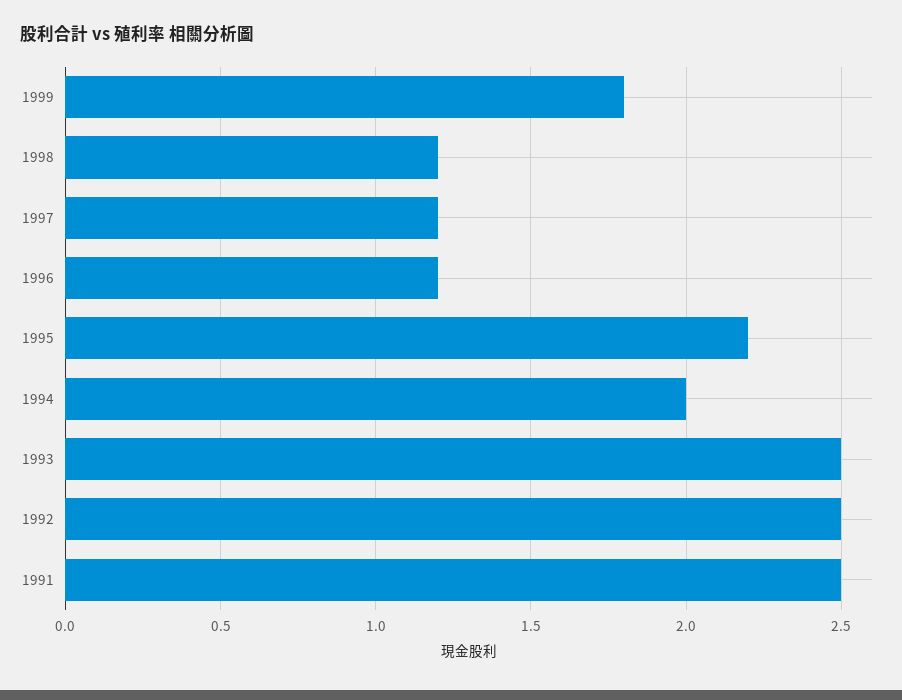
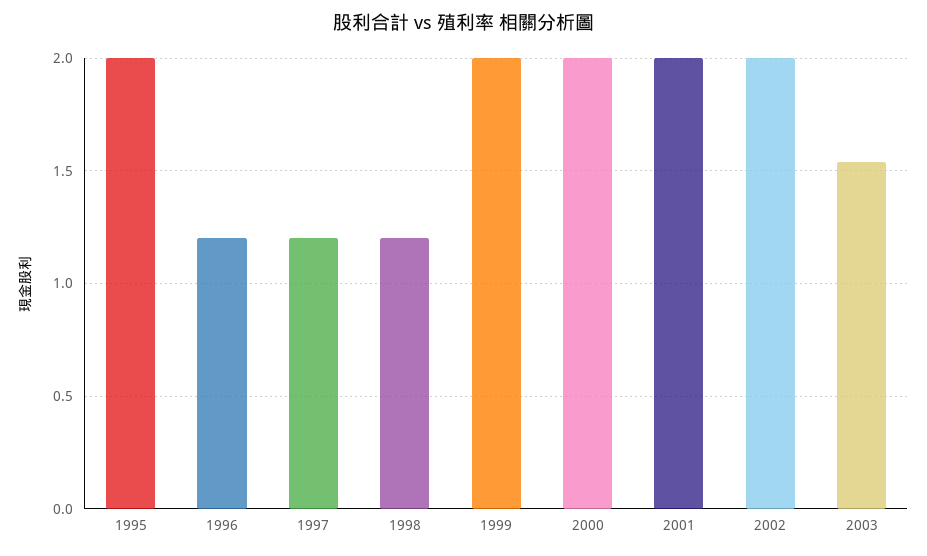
1999: 1.8 -> 2
1995: 2.2 -> 2
1994: 2 -> none
1993: 2.5 -> none
1992: 2.5 -> none
1991: 2.5 -> none
2000: none -> 2
2001: none -> 2
2002: none -> 2
2003: none -> 1.55

